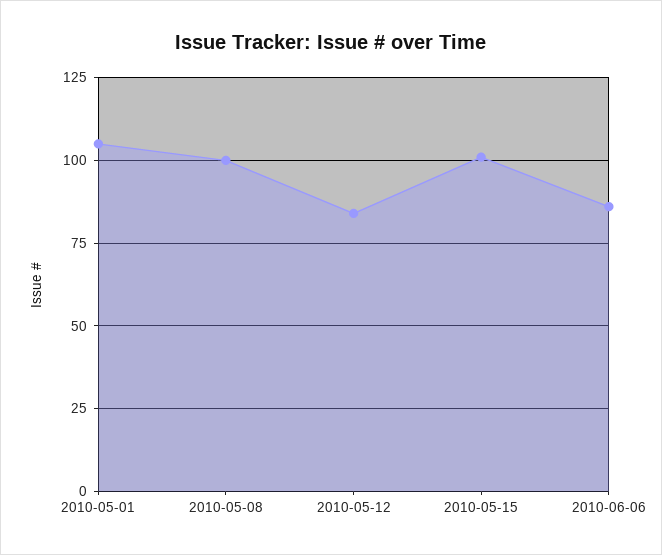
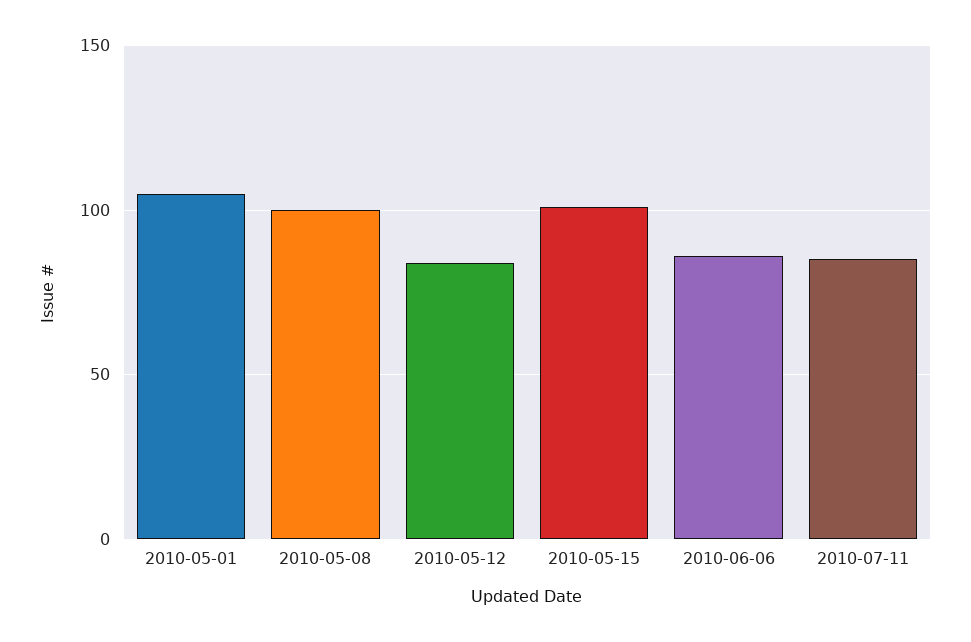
2010-07-11: none -> 85

